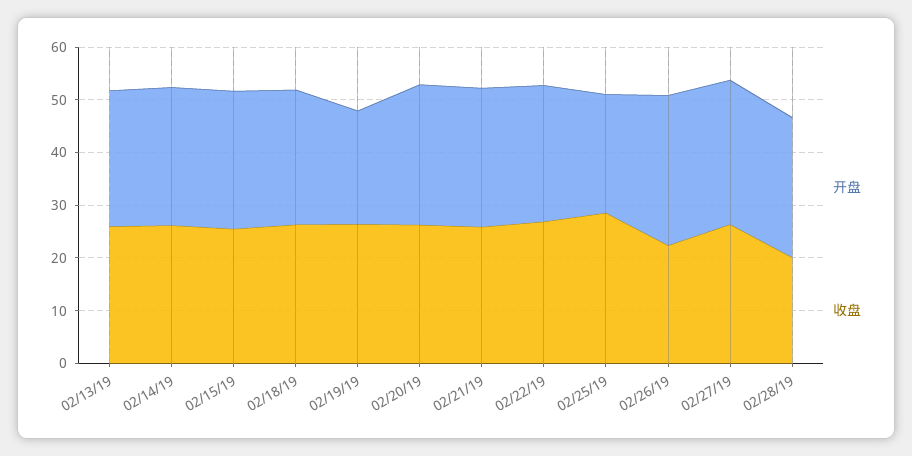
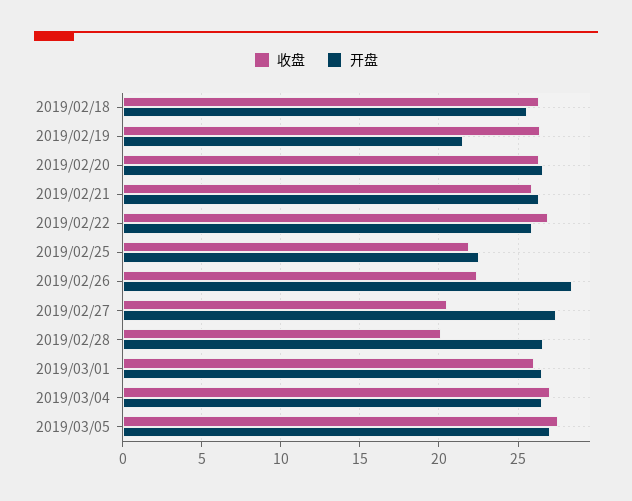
开盘, 02/13/19: 26 -> none
收盘, 02/13/19: 26 -> none
开盘, 02/14/19: 26 -> none
收盘, 02/14/19: 26 -> none
开盘, 02/15/19: 26 -> none
收盘, 02/15/19: 26 -> none
收盘, 02/25/19: 28 -> 22
收盘, 02/27/19: 26 -> 20.5
收盘, 2019/03/01: none -> 26
开盘, 2019/03/01: none -> 26.5
收盘, 2019/03/04: none -> 27
开盘, 2019/03/04: none -> 26.5
收盘, 2019/03/05: none -> 27.5
开盘, 2019/03/05: none -> 27

